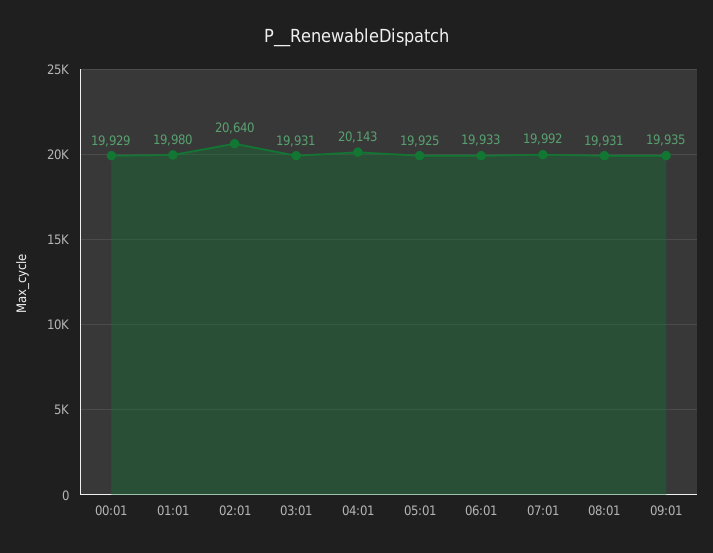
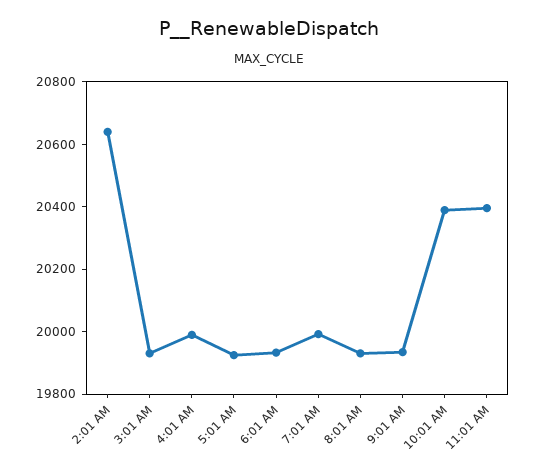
00:01: 19929 -> none
01:01: 19980 -> none
04:01: 20143 -> 20000
10:01 AM: none -> 20400
11:01 AM: none -> 20400

